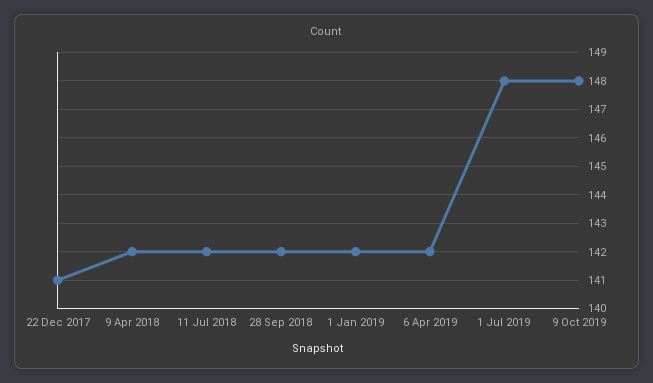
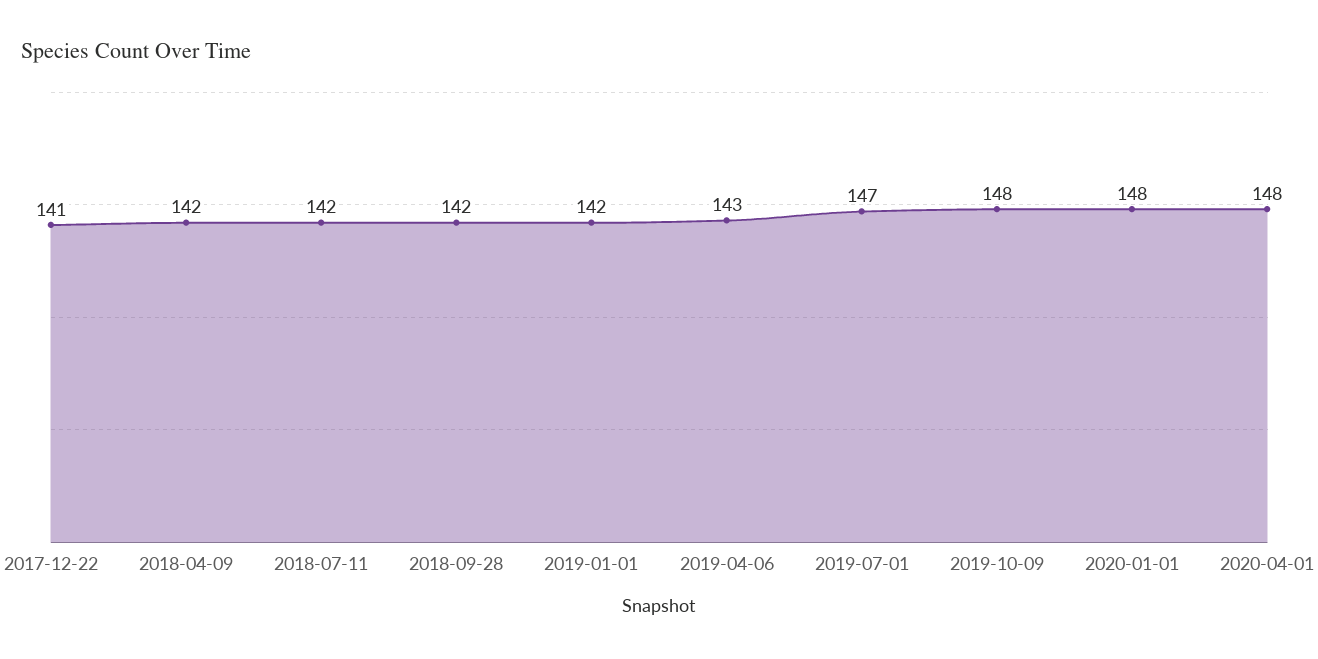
6 Apr 2019: 142 -> 143
1 Jul 2019: 148 -> 147
2020-01-01: none -> 148
2020-04-01: none -> 148

